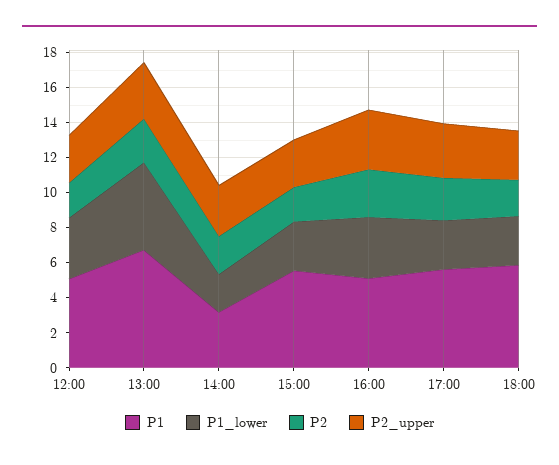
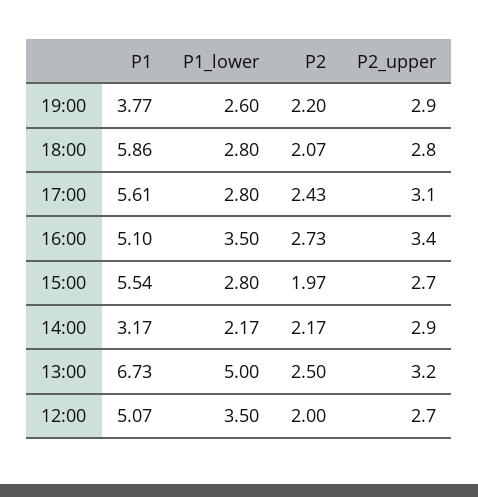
P1, 19:00: none -> 3.77
P1_lower, 19:00: none -> 2.6
P2, 19:00: none -> 2.2
P2_upper, 19:00: none -> 2.9

